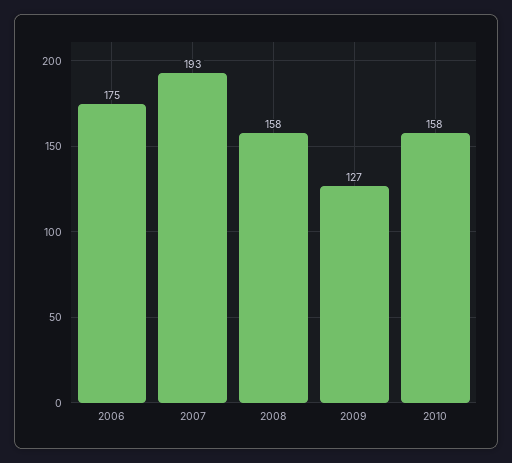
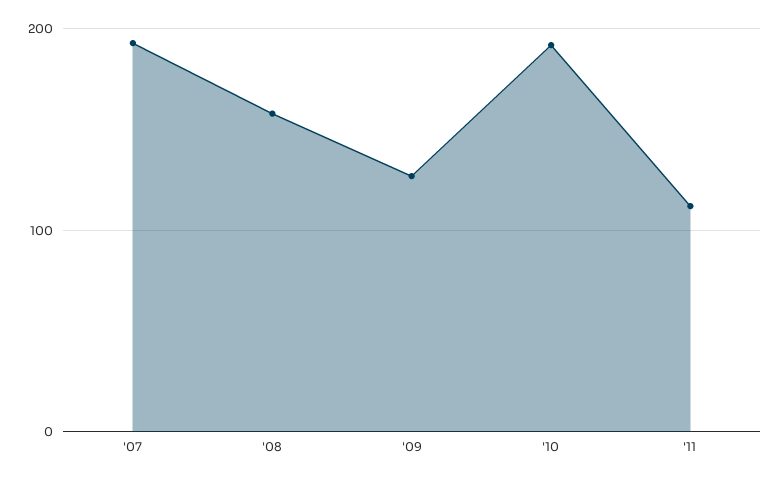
2006: 175 -> none
2010: 158 -> 190
'11: none -> 110

